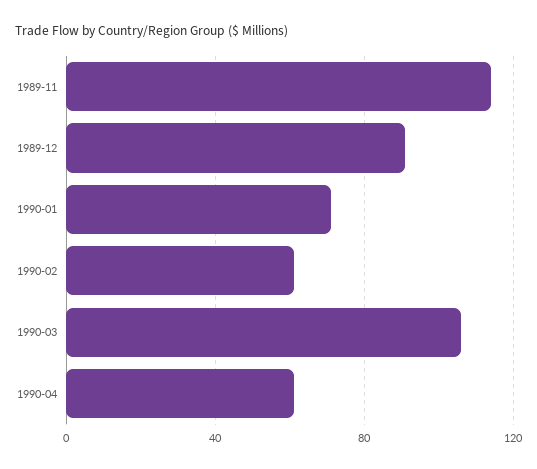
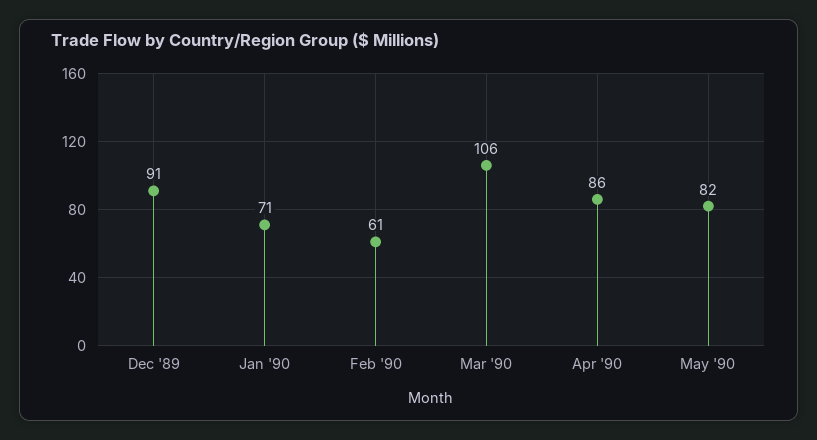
1989-11: 115 -> none
1990-04: 60 -> 86
May '90: none -> 82

